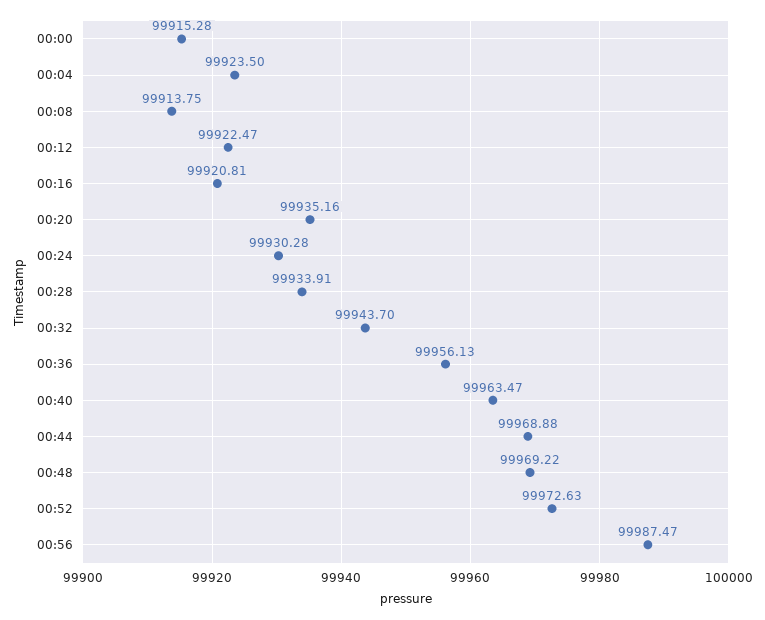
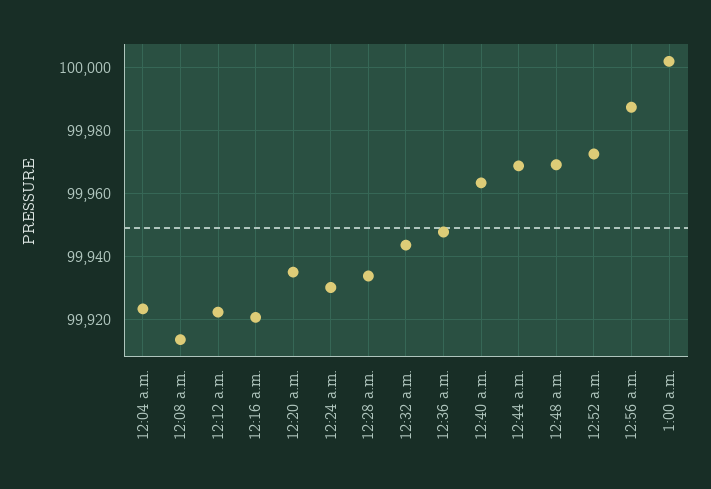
00:00: 99915.28 -> none
00:36: 99956.13 -> 99948
1:00 a.m.: none -> 100002

